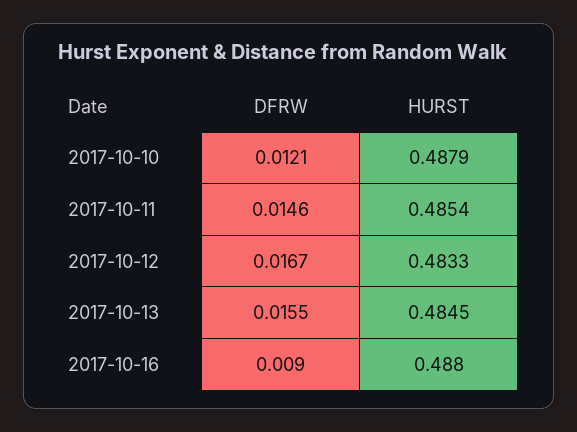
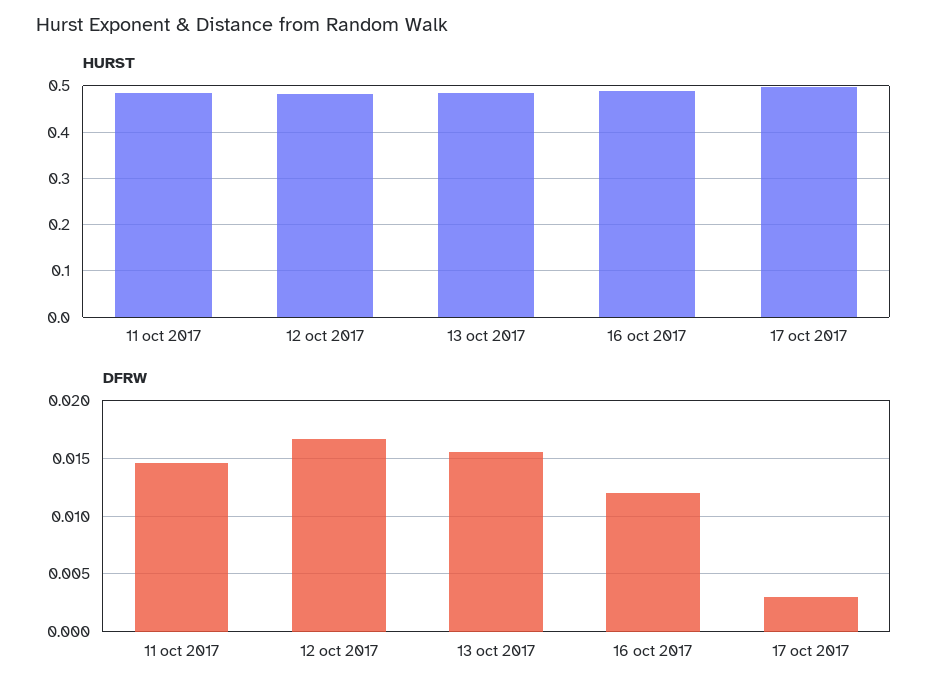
DFRW, 2017-10-10: 0.0121 -> none
HURST, 2017-10-10: 0.4879 -> none
DFRW, 2017-10-16: 0.009 -> 0.012
HURST, 17 oct 2017: none -> 0.5
DFRW, 17 oct 2017: none -> 0.003

